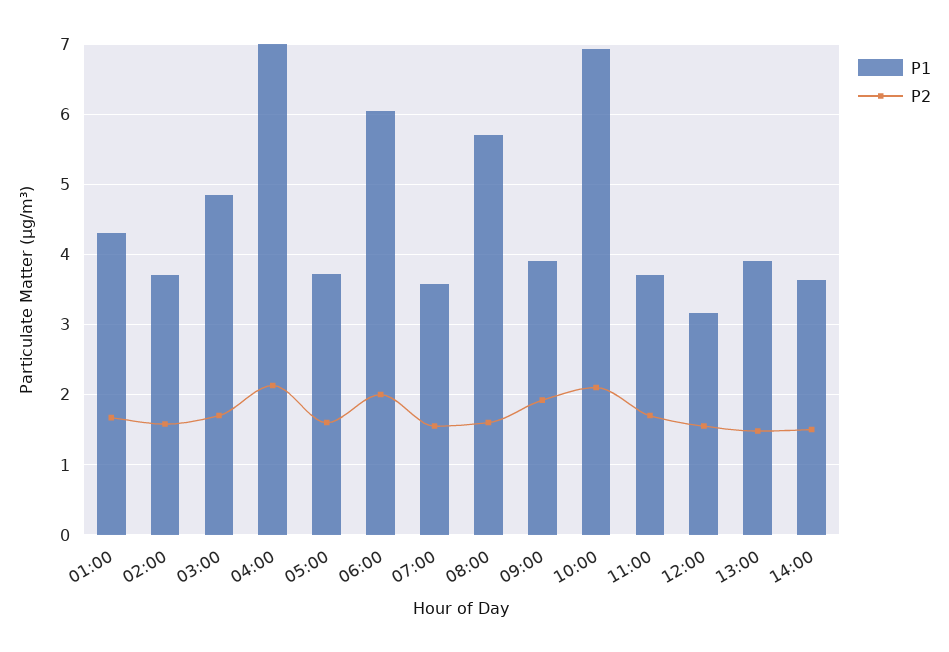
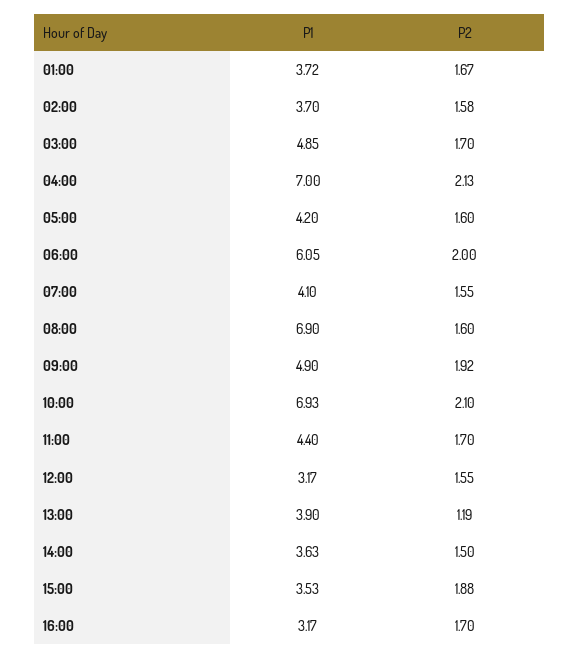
P1, 01:00: 4.3 -> 3.72
P1, 05:00: 3.7 -> 4.2
P1, 07:00: 3.6 -> 4.1
P1, 08:00: 5.7 -> 6.9
P1, 09:00: 3.9 -> 4.9
P1, 11:00: 3.7 -> 4.4
P2, 13:00: 1.5 -> 1.19
P1, 15:00: none -> 3.53
P2, 15:00: none -> 1.88
P1, 16:00: none -> 3.17
P2, 16:00: none -> 1.7

